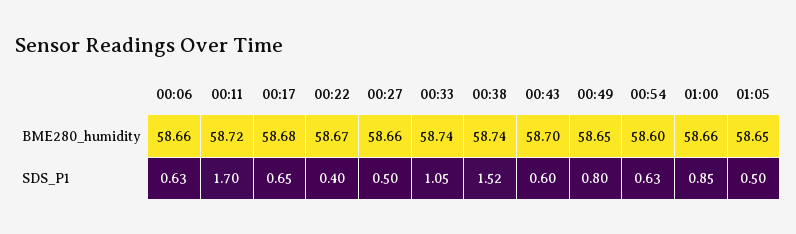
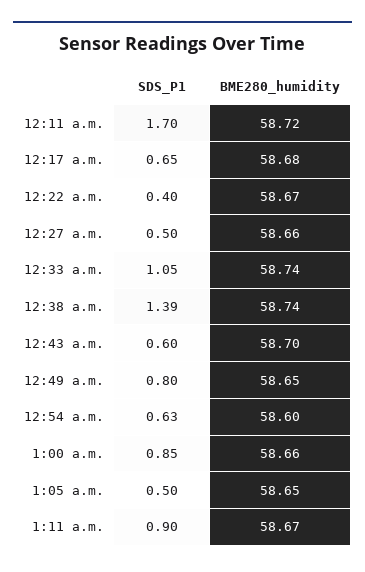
00:06, BME280_humidity: 58.66 -> none
00:06, SDS_P1: 0.63 -> none
00:38, SDS_P1: 1.52 -> 1.39
1:11 a.m., SDS_P1: none -> 0.9
1:11 a.m., BME280_humidity: none -> 58.67

